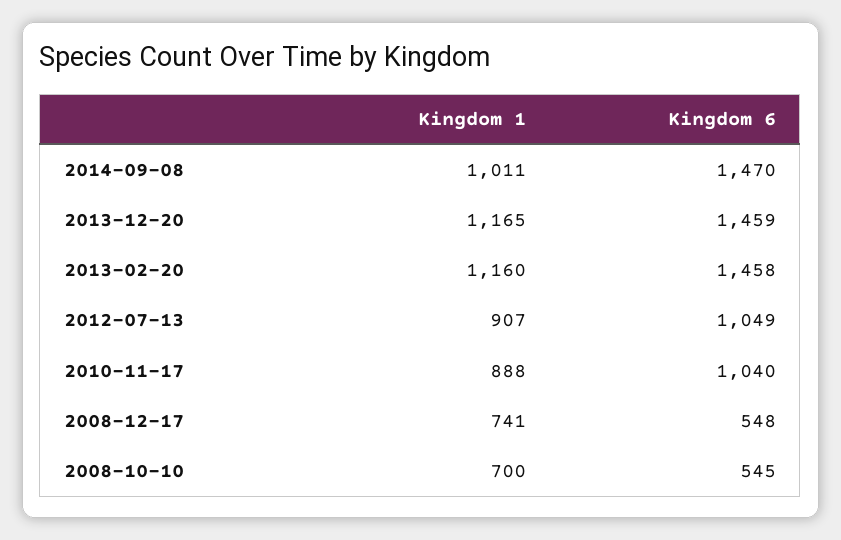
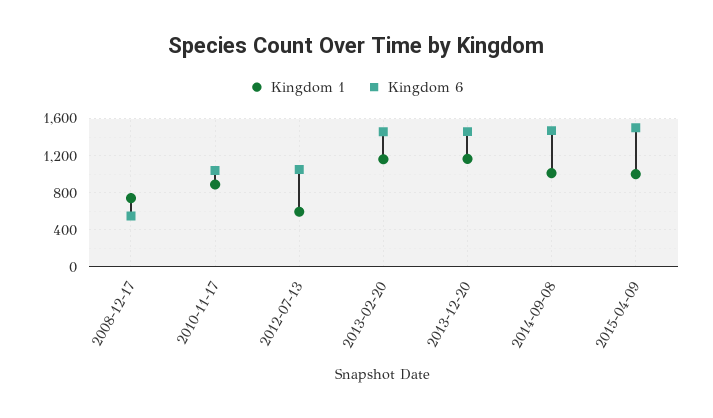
Kingdom 1, 2012-07-13: 907 -> 600
Kingdom 1, 2008-10-10: 700 -> none
Kingdom 6, 2008-10-10: 545 -> none
Kingdom 1, 2015-04-09: none -> 1000
Kingdom 6, 2015-04-09: none -> 1500

